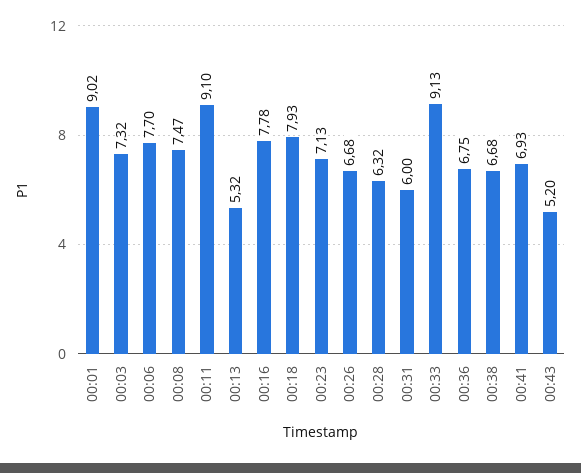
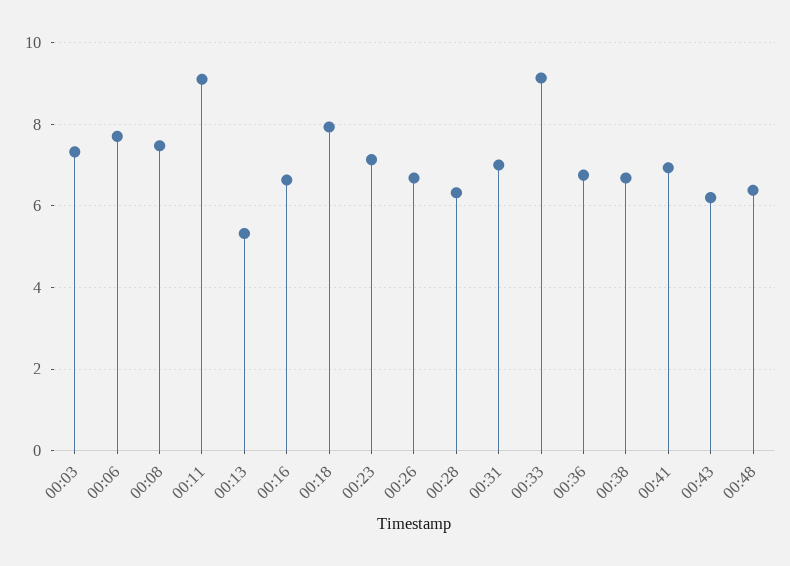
00:01: 9.02 -> none
00:16: 7.78 -> 6.6
00:31: 6 -> 7
00:43: 5.2 -> 6.2
00:48: none -> 6.4

